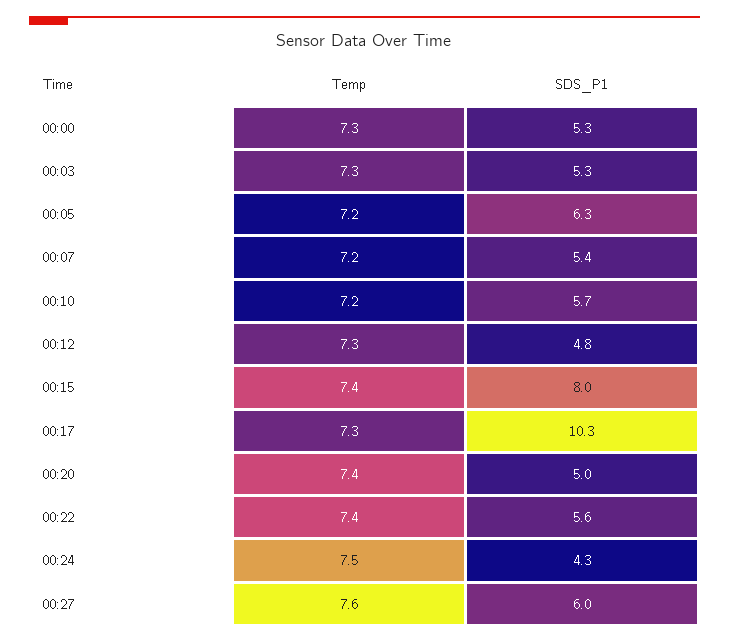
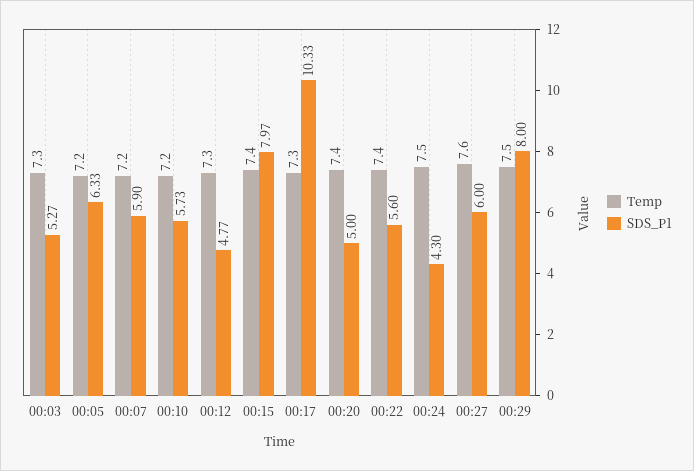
Temp, 00:00: 7.3 -> none
SDS_P1, 00:00: 5.3 -> none
SDS_P1, 00:07: 5.4 -> 5.9
Temp, 00:29: none -> 7.5
SDS_P1, 00:29: none -> 8

